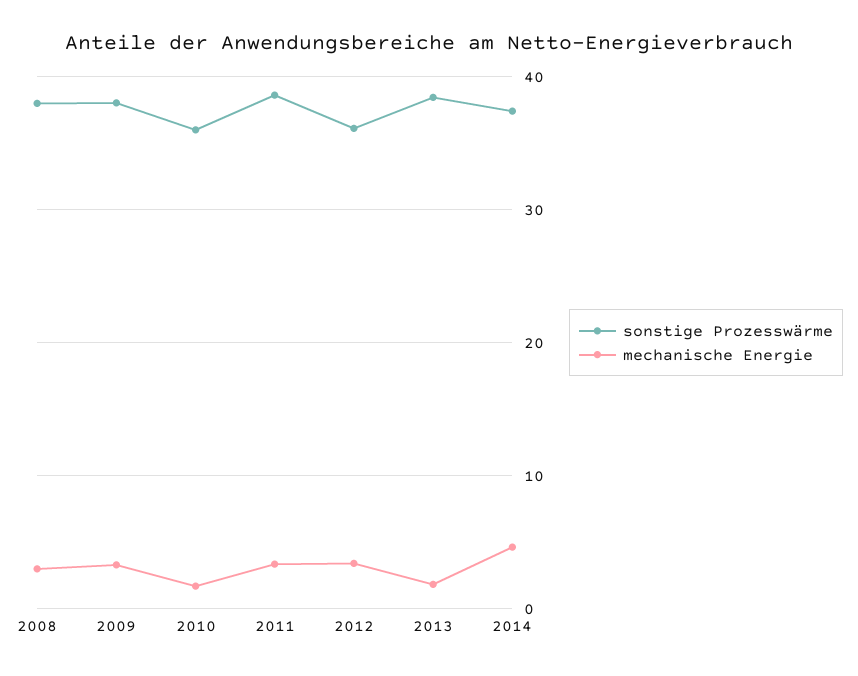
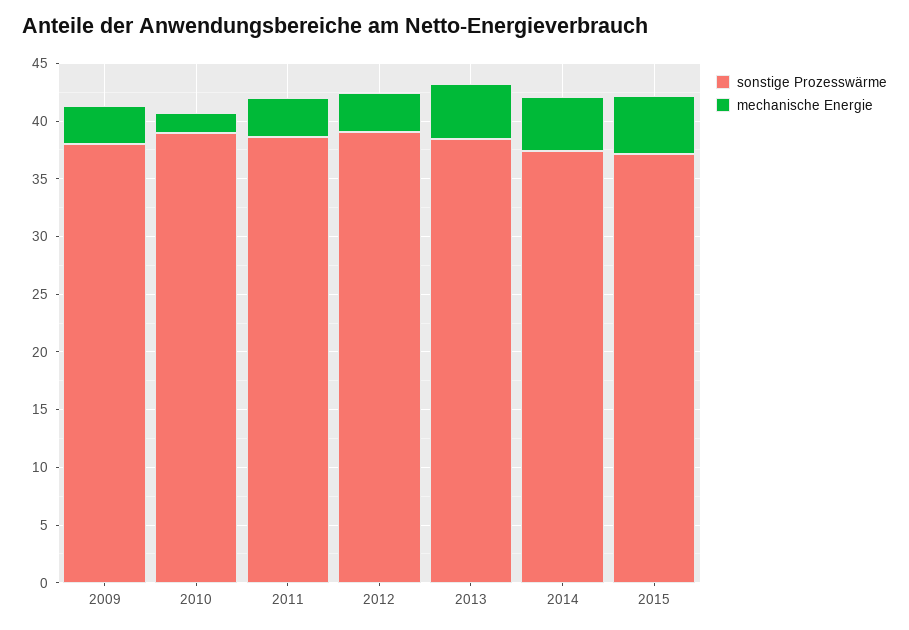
sonstige Prozesswärme, 2008: 38 -> none
mechanische Energie, 2008: 3 -> none
sonstige Prozesswärme, 2010: 36 -> 39
sonstige Prozesswärme, 2012: 36 -> 39
mechanische Energie, 2013: 2 -> 5
sonstige Prozesswärme, 2015: none -> 37
mechanische Energie, 2015: none -> 5

